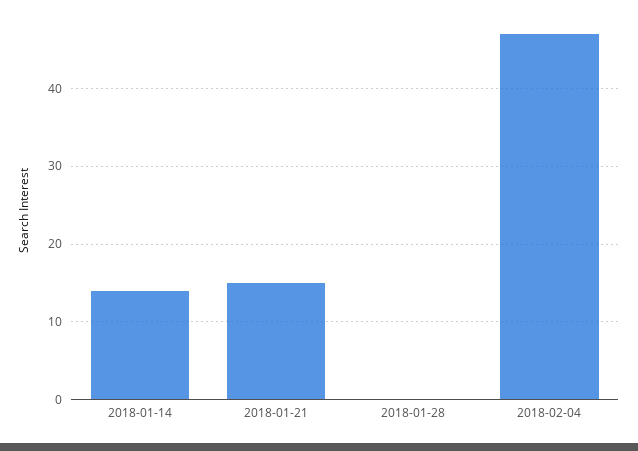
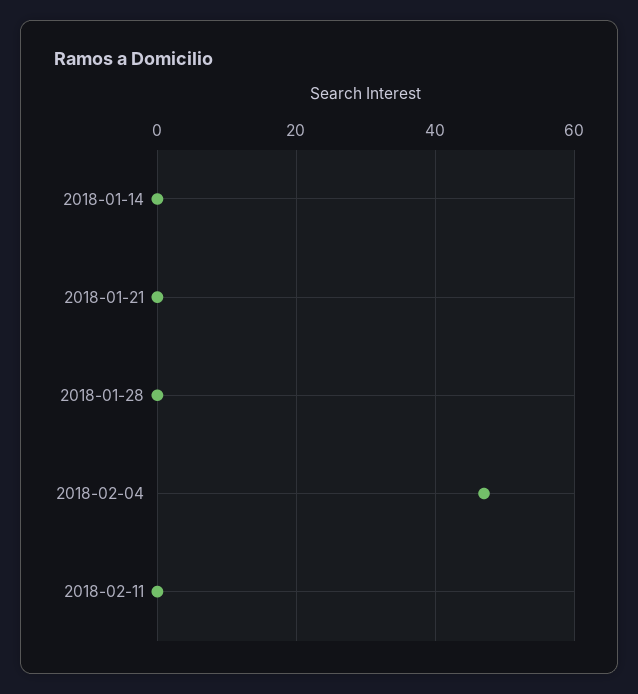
2018-01-14: 14 -> 0
2018-01-21: 15 -> 0
2018-02-11: none -> 0

